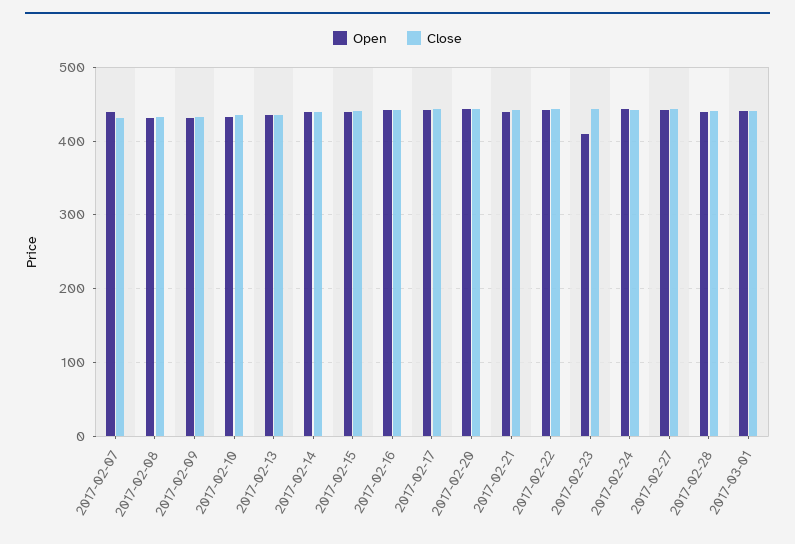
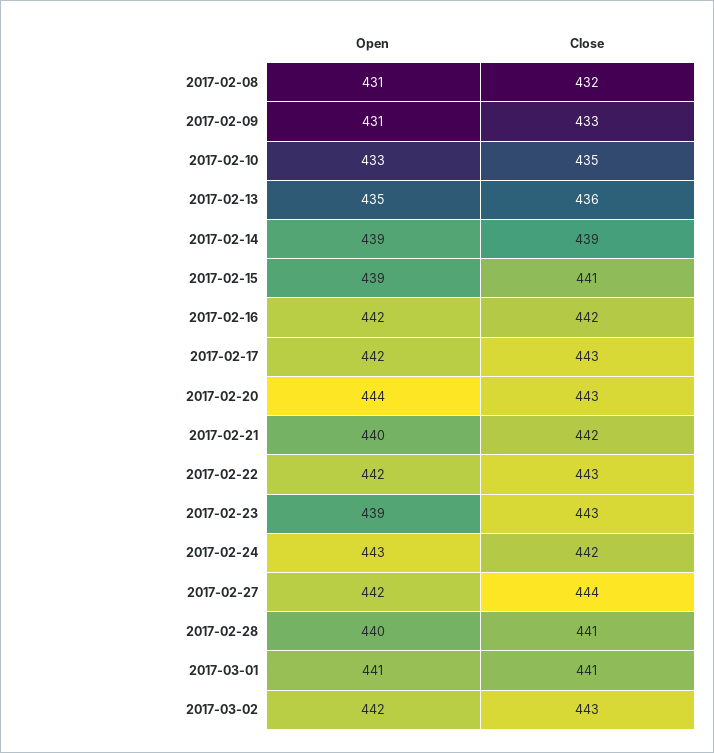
Open, 2017-02-07: 440 -> none
Close, 2017-02-07: 430 -> none
Open, 2017-02-23: 410 -> 439
Open, 2017-03-02: none -> 442
Close, 2017-03-02: none -> 443

